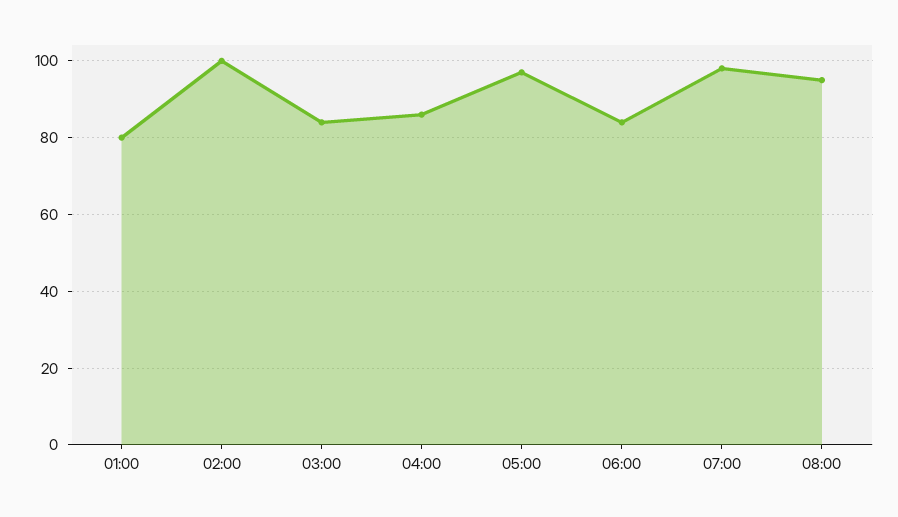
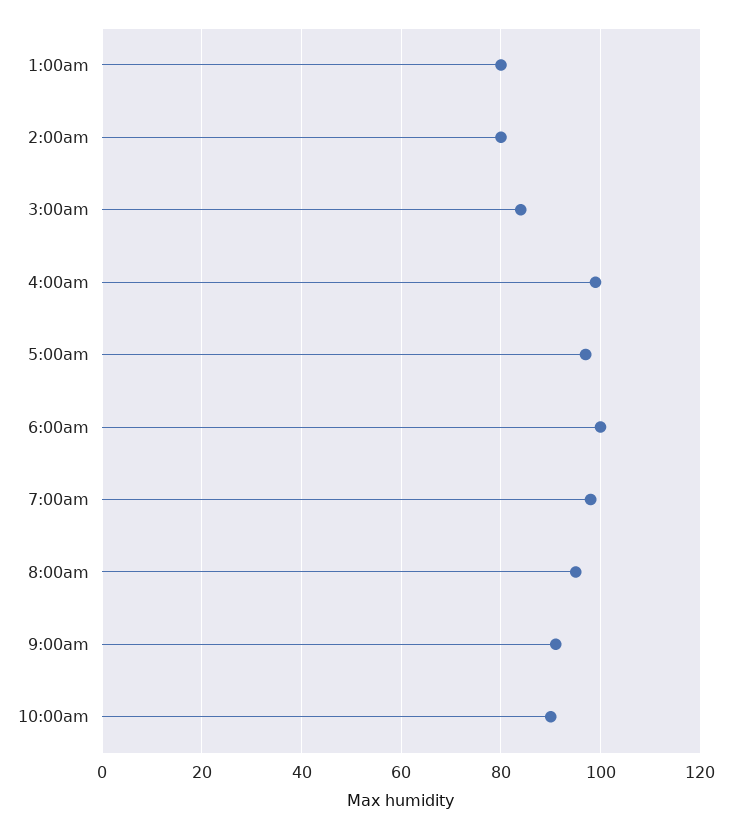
02:00: 100 -> 80
04:00: 85 -> 100
06:00: 85 -> 100
9:00am: none -> 90
10:00am: none -> 90

